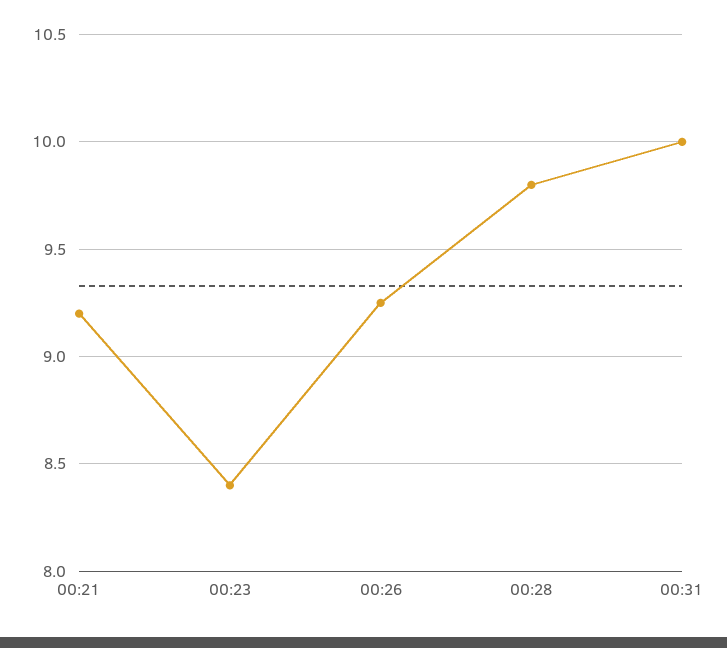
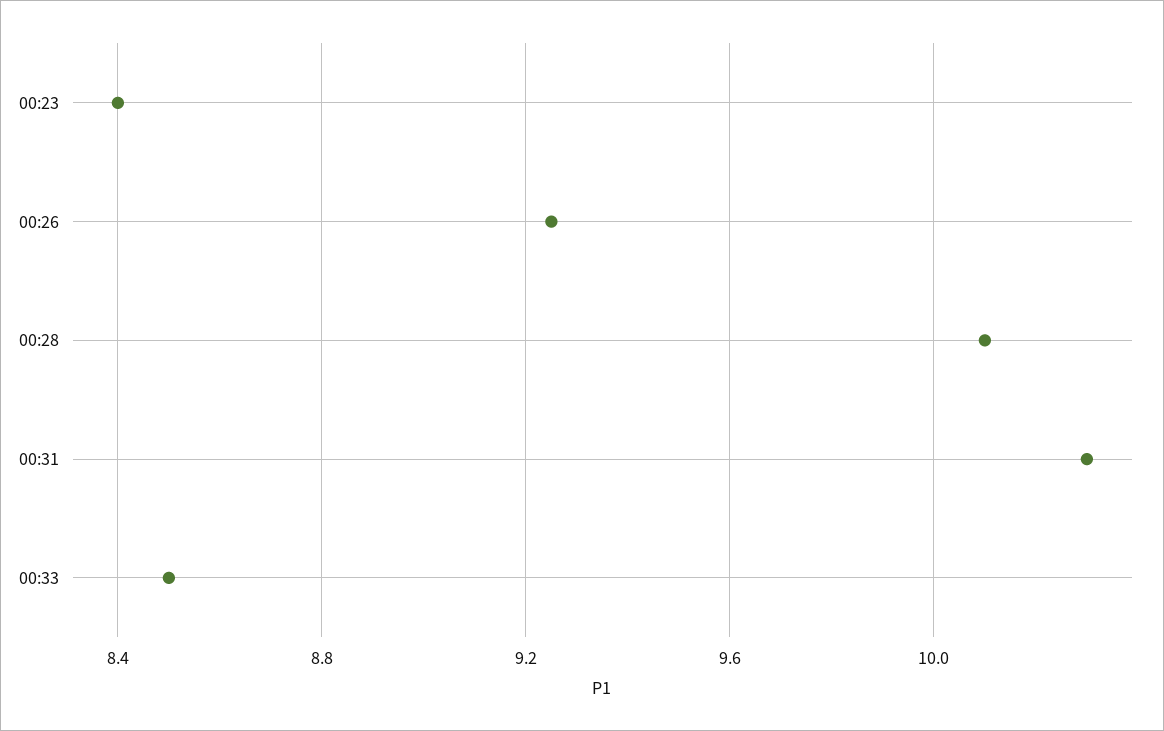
00:21: 9.2 -> none
00:28: 9.8 -> 10.1
00:31: 10 -> 10.3
00:33: none -> 8.5

